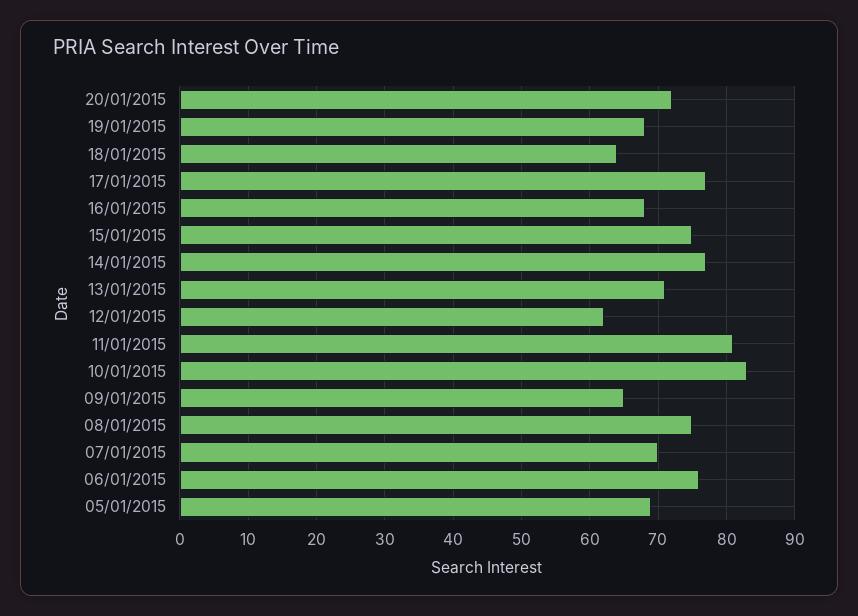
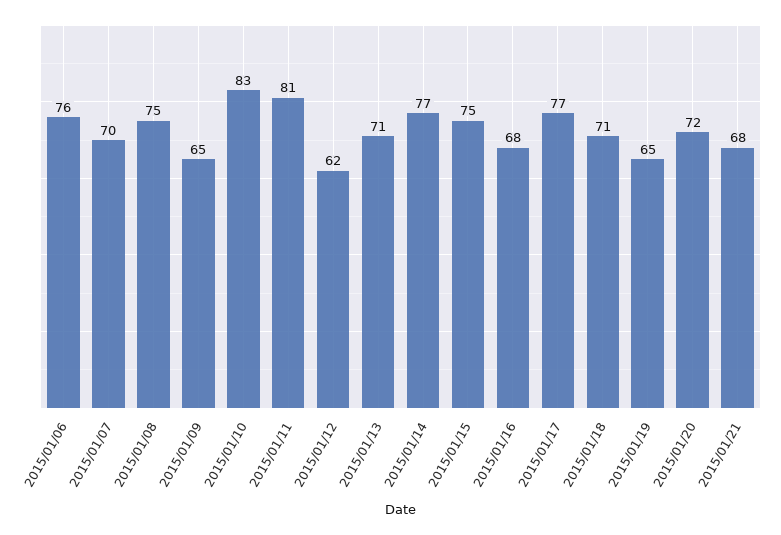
19/01/2015: 68 -> 65
18/01/2015: 64 -> 71
05/01/2015: 69 -> none
2015/01/21: none -> 68

